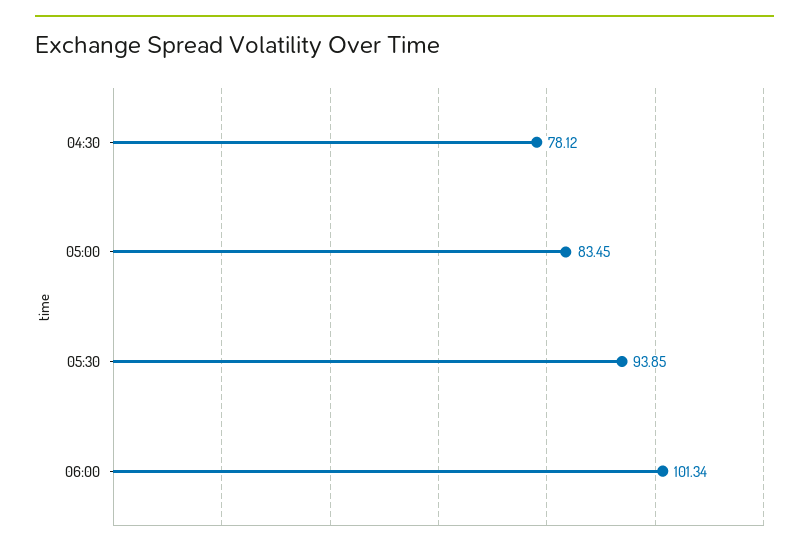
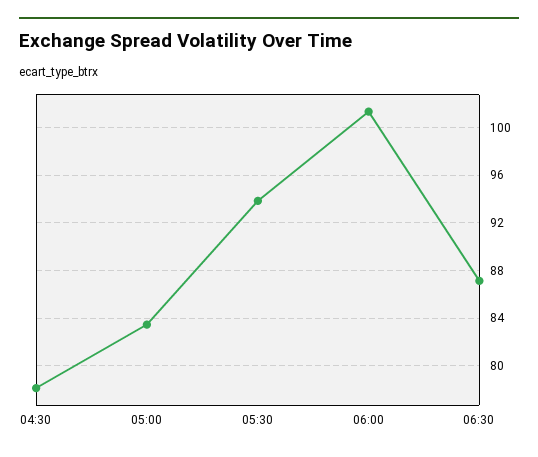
06:30: none -> 87

